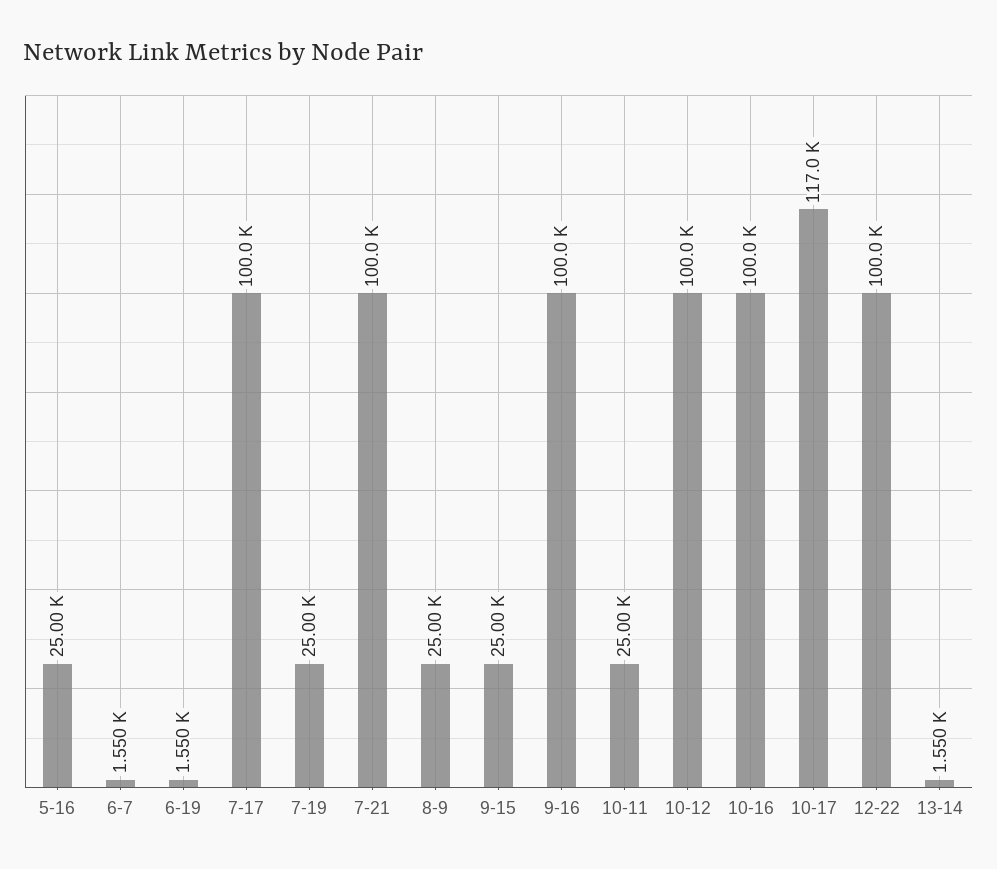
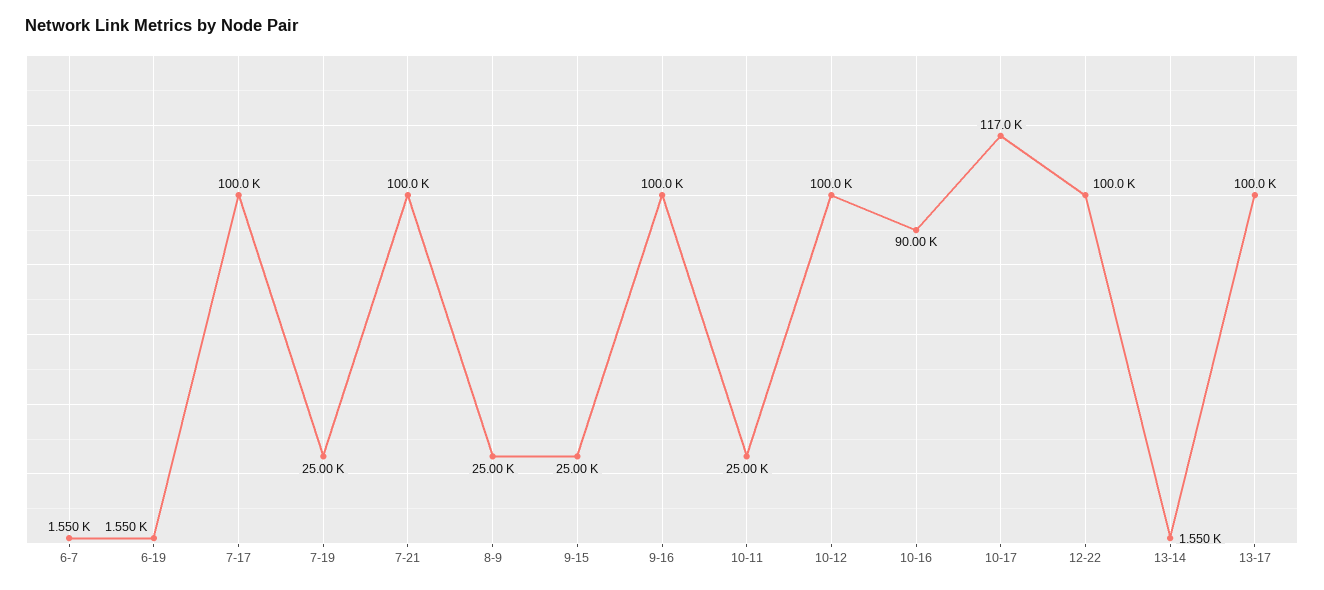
5-16: 25000 -> none
10-16: 100000 -> 90000
13-17: none -> 100000

